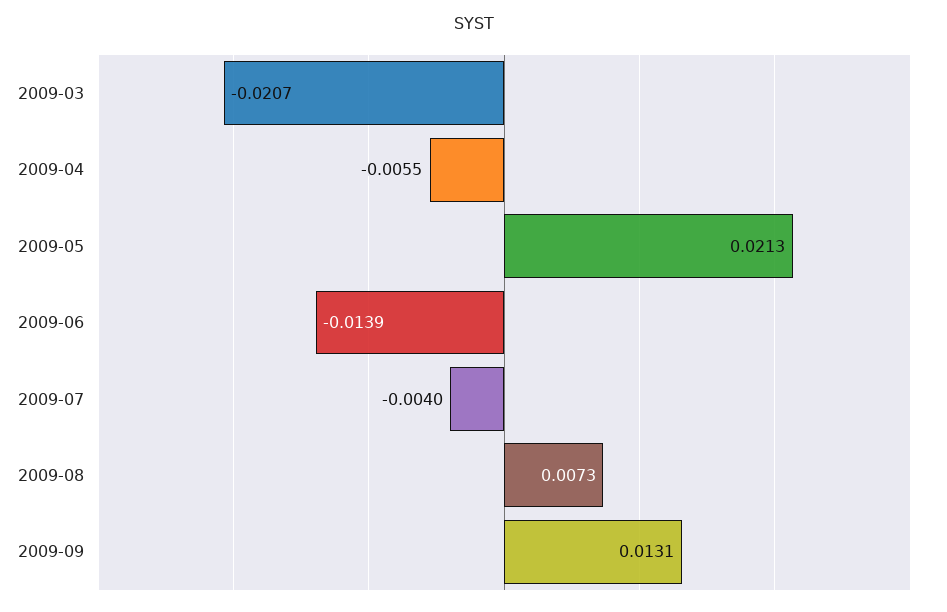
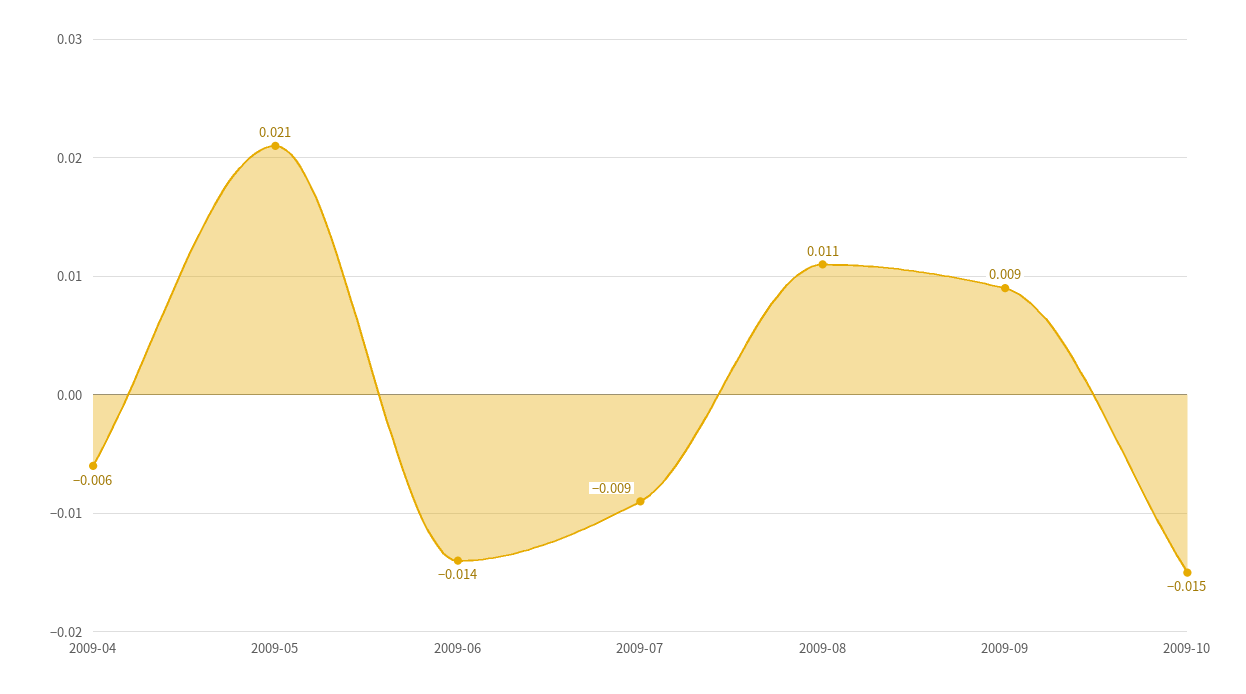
2009-03: -0.0207 -> none
2009-07: -0.004 -> -0.009
2009-08: 0.0073 -> 0.011
2009-09: 0.0131 -> 0.009
2009-10: none -> -0.015

